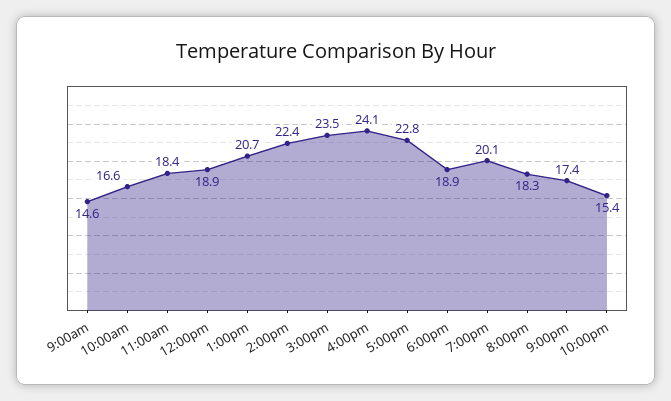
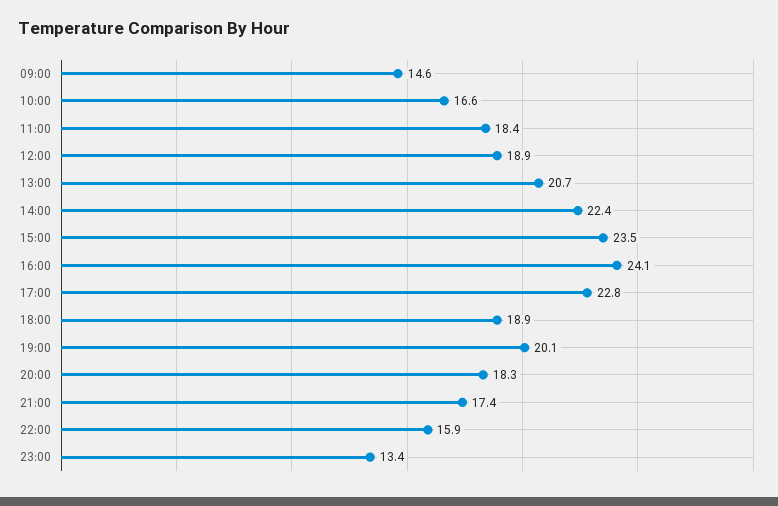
10:00pm: 15.4 -> 15.9
23:00: none -> 13.4

